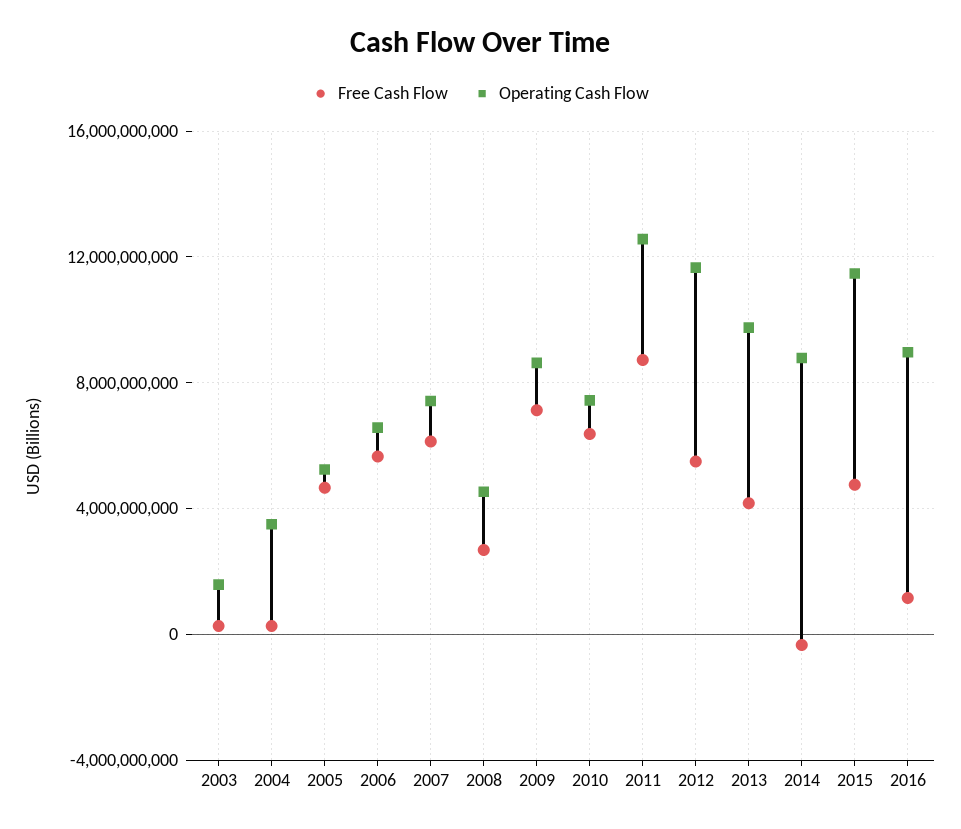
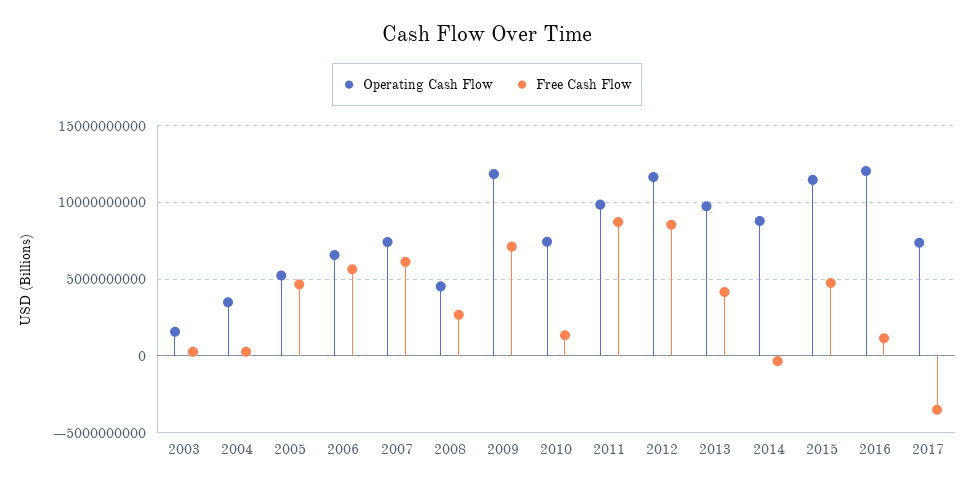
Operating Cash Flow, 2009: 8500000000 -> 12000000000
Free Cash Flow, 2010: 6500000000 -> 1500000000
Operating Cash Flow, 2011: 12500000000 -> 10000000000
Free Cash Flow, 2012: 5500000000 -> 8500000000
Operating Cash Flow, 2016: 9000000000 -> 12000000000
Operating Cash Flow, 2017: none -> 7500000000
Free Cash Flow, 2017: none -> -3500000000

